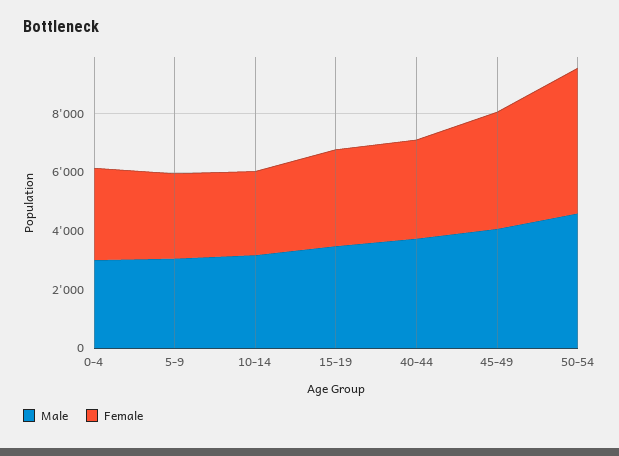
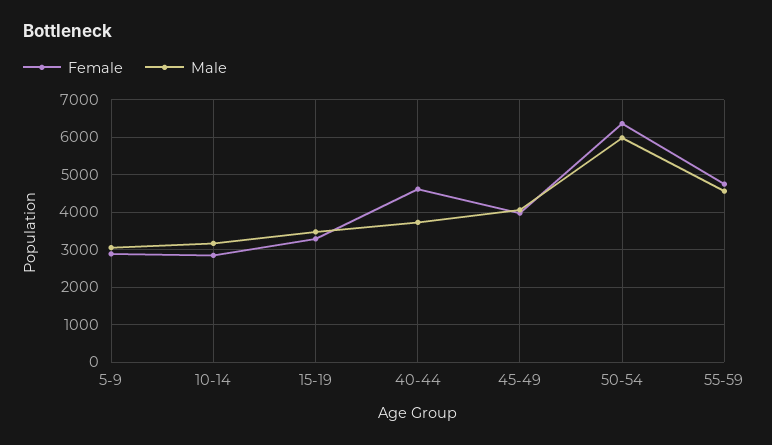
Male, 0-4: 3000 -> none
Female, 0-4: 3000 -> none
Female, 40-44: 3500 -> 4600
Male, 50-54: 4500 -> 6000
Female, 50-54: 5000 -> 6400
Female, 55-59: none -> 4800
Male, 55-59: none -> 4600

